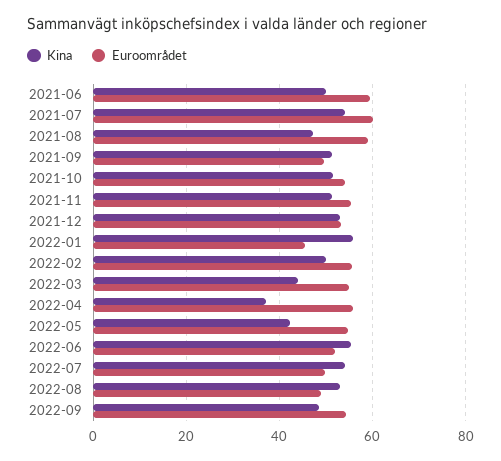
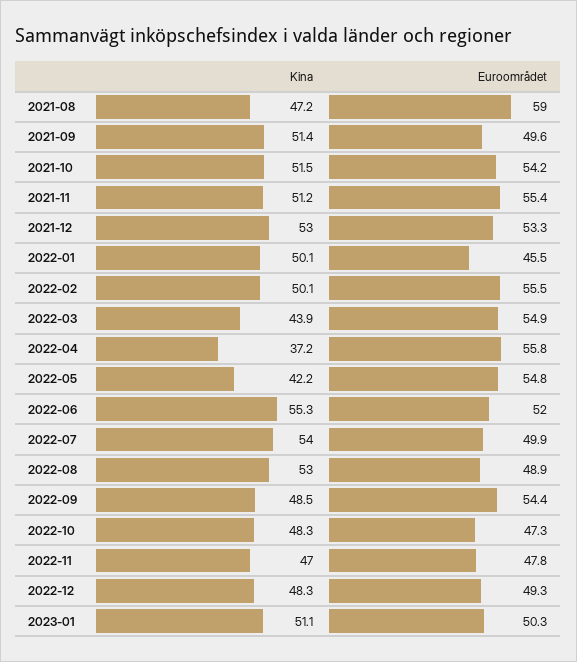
Kina, 2021-06: 50 -> none
Euroområdet, 2021-06: 60 -> none
Kina, 2021-07: 54 -> none
Euroområdet, 2021-07: 60 -> none
Kina, 2022-01: 56 -> 50.1
Kina, 2022-10: none -> 48.3
Euroområdet, 2022-10: none -> 47.3
Kina, 2022-11: none -> 47
Euroområdet, 2022-11: none -> 47.8
Kina, 2022-12: none -> 48.3
Euroområdet, 2022-12: none -> 49.3
Kina, 2023-01: none -> 51.1
Euroområdet, 2023-01: none -> 50.3

